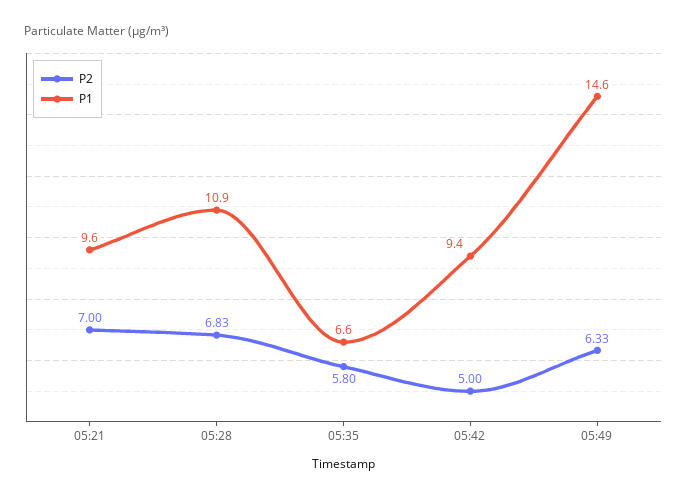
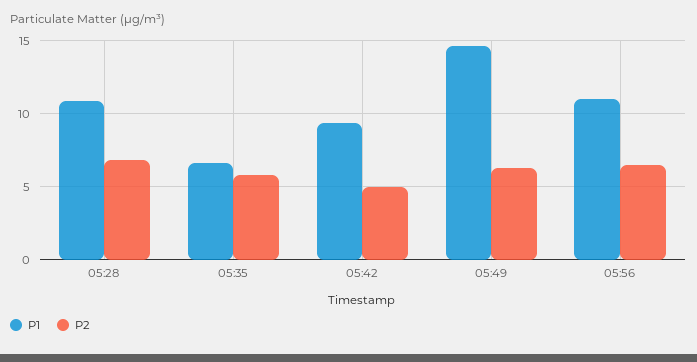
P2, 05:21: 7 -> none
P1, 05:21: 9.6 -> none
P1, 05:56: none -> 11
P2, 05:56: none -> 6.5

